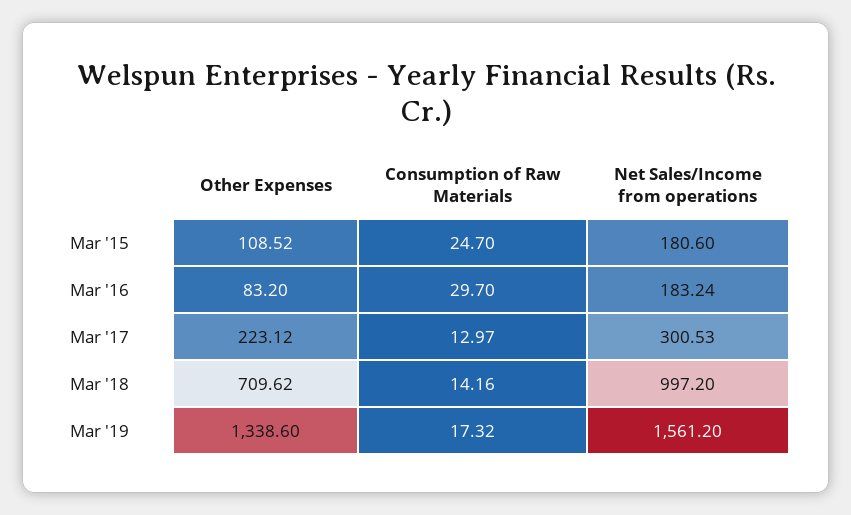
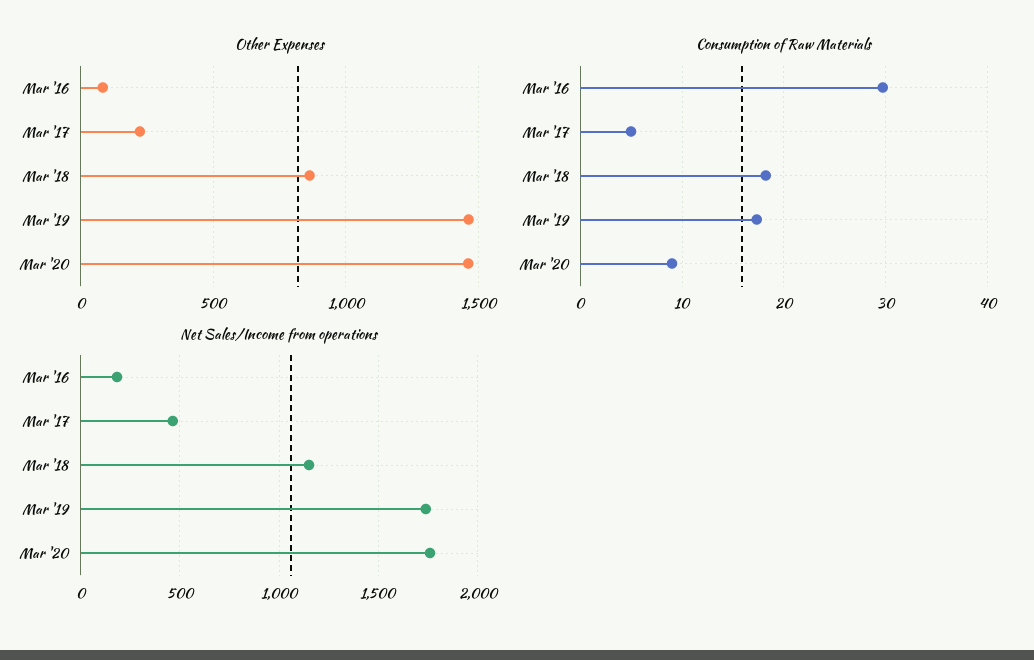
Other Expenses, Mar '15: 108.52 -> none
Consumption of Raw Materials, Mar '15: 24.7 -> none
Net Sales/Income from operations, Mar '15: 180.6 -> none
Consumption of Raw Materials, Mar '17: 12.97 -> 5
Net Sales/Income from operations, Mar '17: 300.53 -> 450
Other Expenses, Mar '18: 709.62 -> 850
Consumption of Raw Materials, Mar '18: 14.16 -> 18
Net Sales/Income from operations, Mar '18: 997.2 -> 1150
Other Expenses, Mar '19: 1338.6 -> 1450
Net Sales/Income from operations, Mar '19: 1561.2 -> 1750
Other Expenses, Mar '20: none -> 1450
Consumption of Raw Materials, Mar '20: none -> 9
Net Sales/Income from operations, Mar '20: none -> 1750

